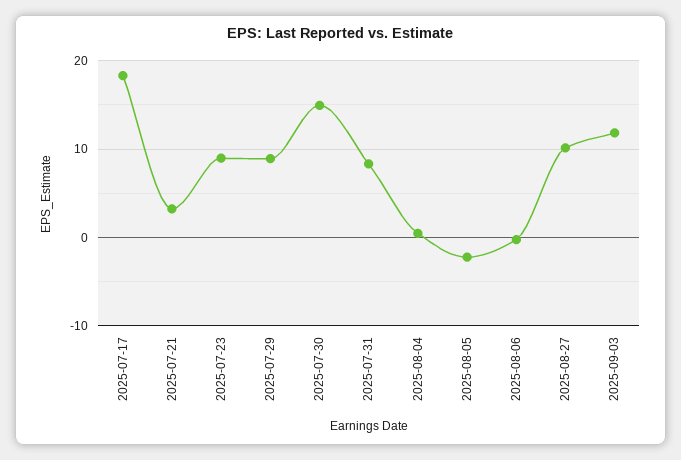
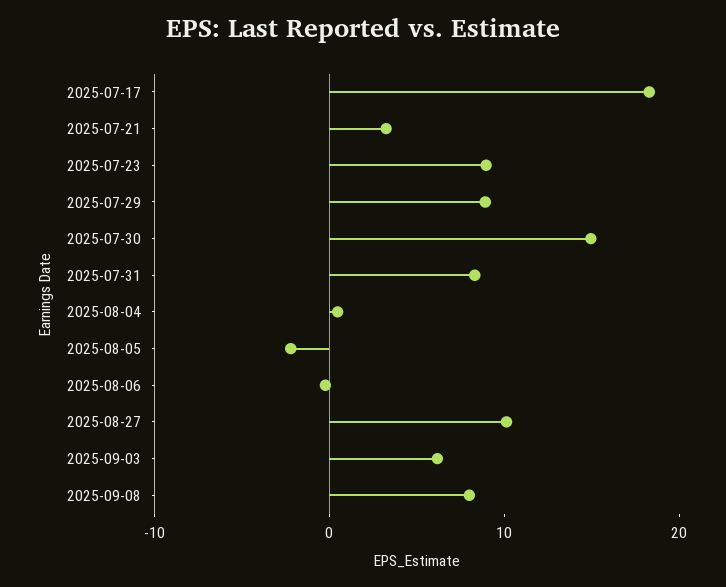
2025-09-03: 12 -> 6
2025-09-08: none -> 8

